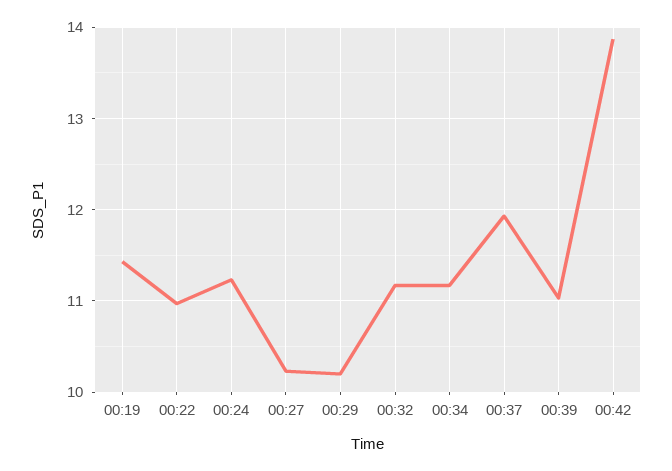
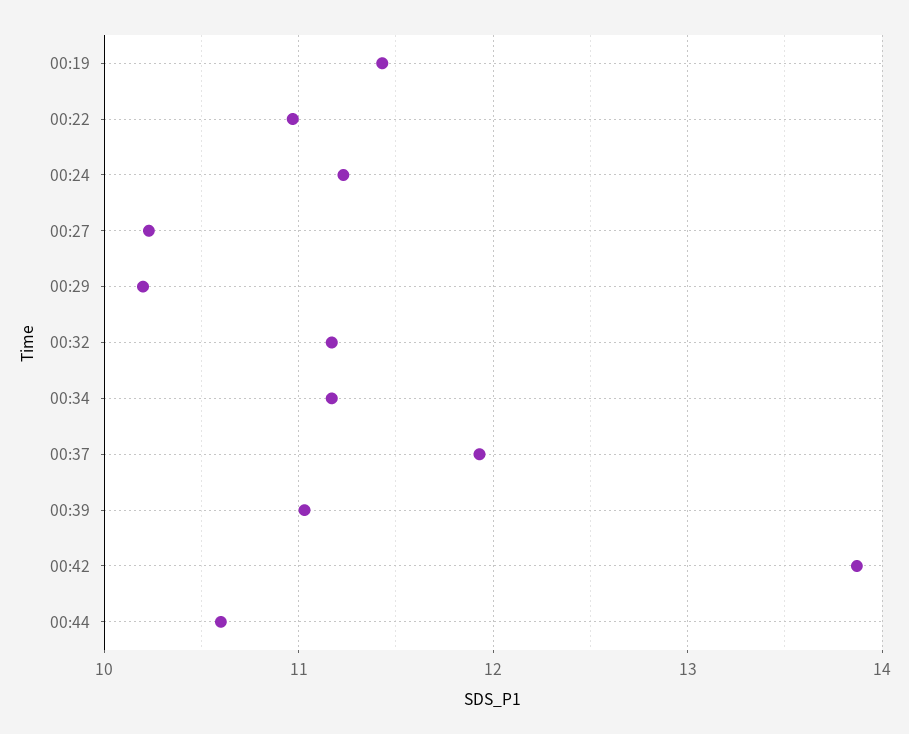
00:44: none -> 10.6

